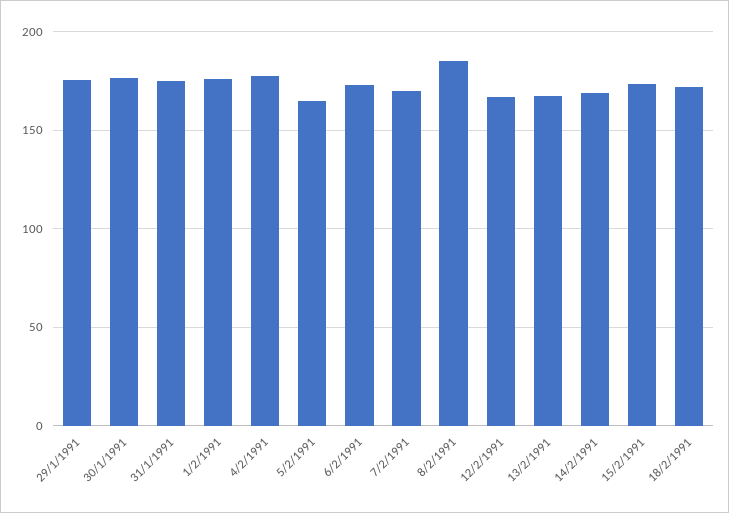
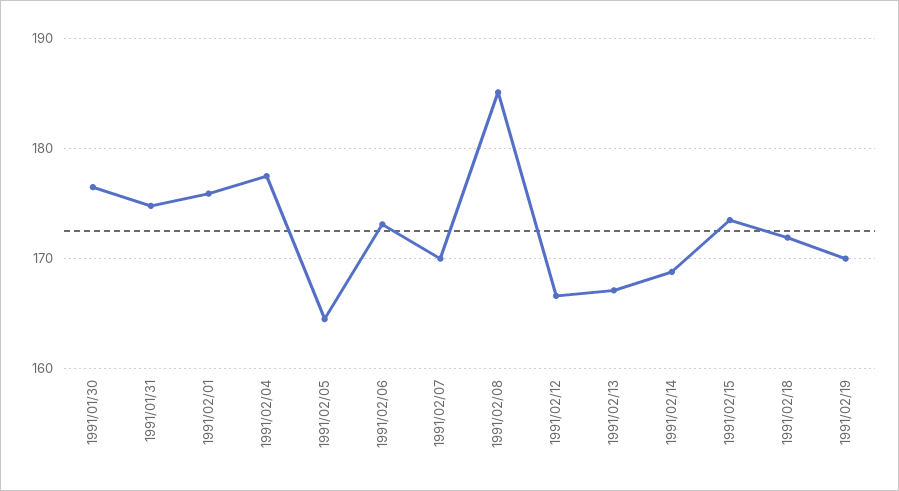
29/1/1991: 175 -> none
1991/02/19: none -> 170

